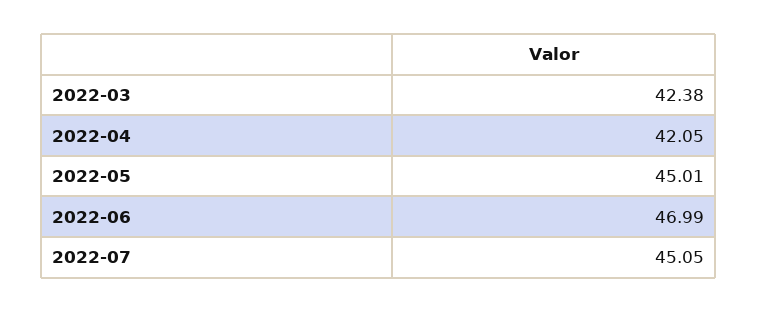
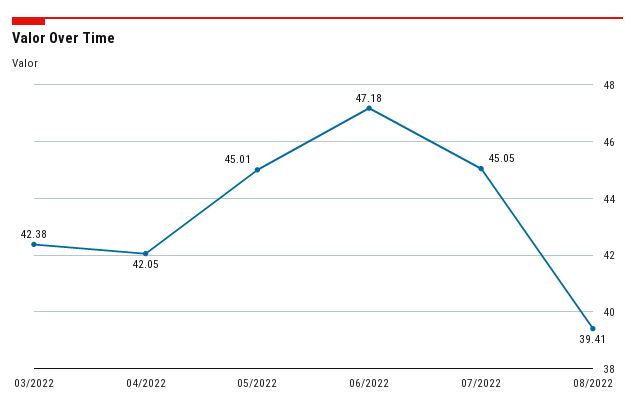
2022-06: 46.99 -> 47.18
08/2022: none -> 39.41

